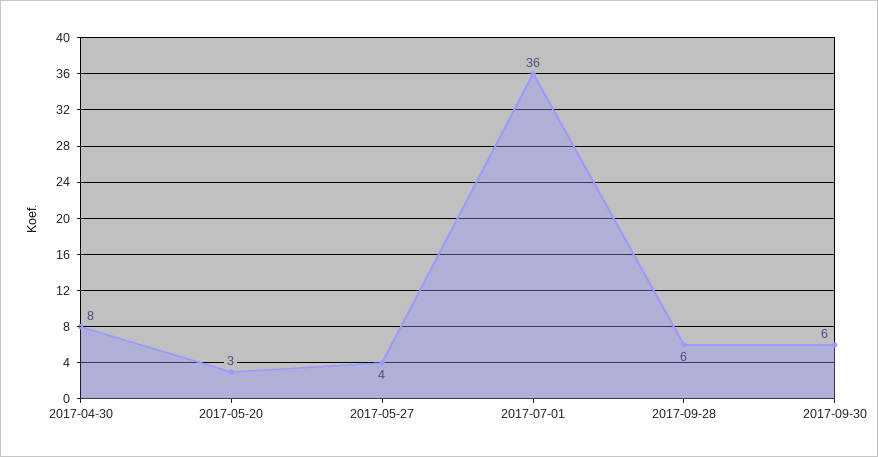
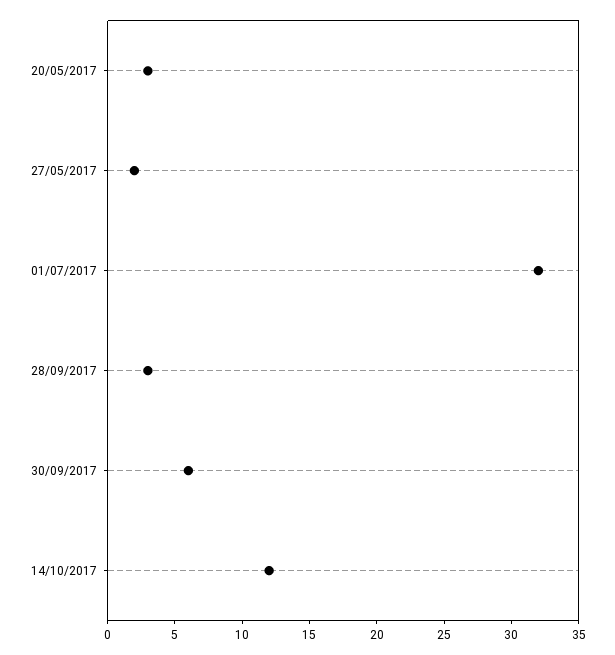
2017-04-30: 8 -> none
2017-05-27: 4 -> 2
2017-07-01: 36 -> 32
2017-09-28: 6 -> 3
14/10/2017: none -> 12

